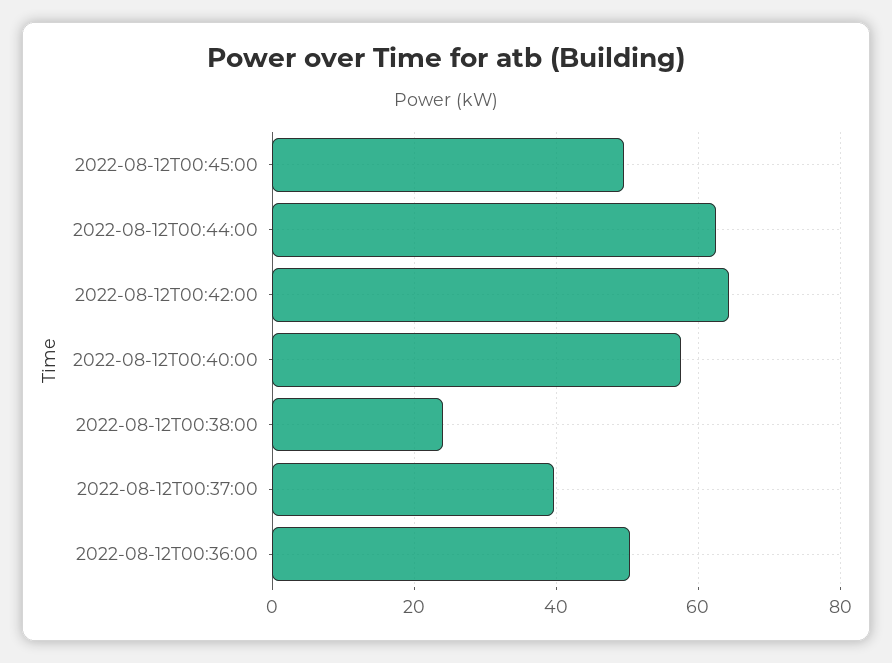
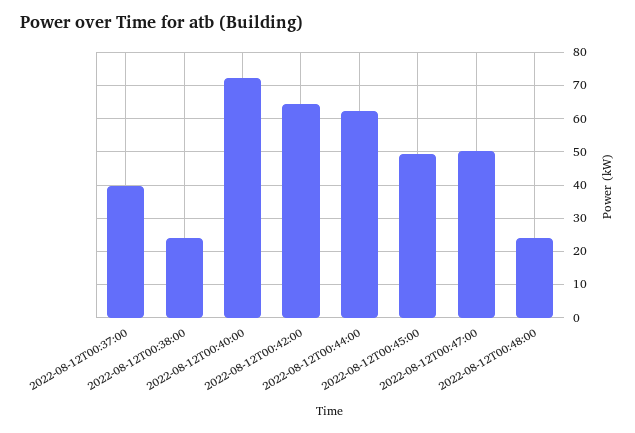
2022-08-12T00:40:00: 58 -> 72
2022-08-12T00:36:00: 50 -> none
2022-08-12T00:47:00: none -> 50
2022-08-12T00:48:00: none -> 24

